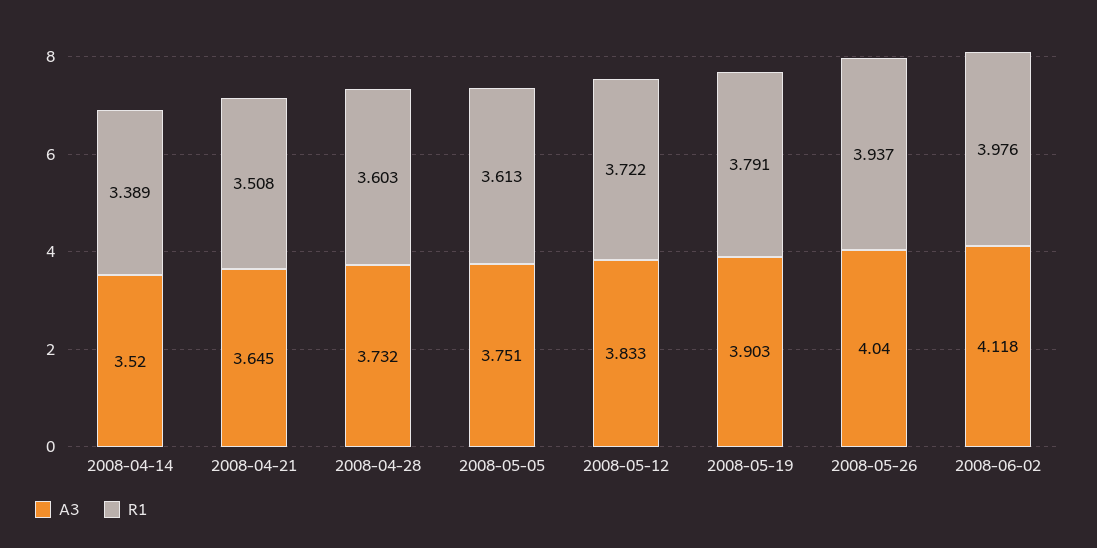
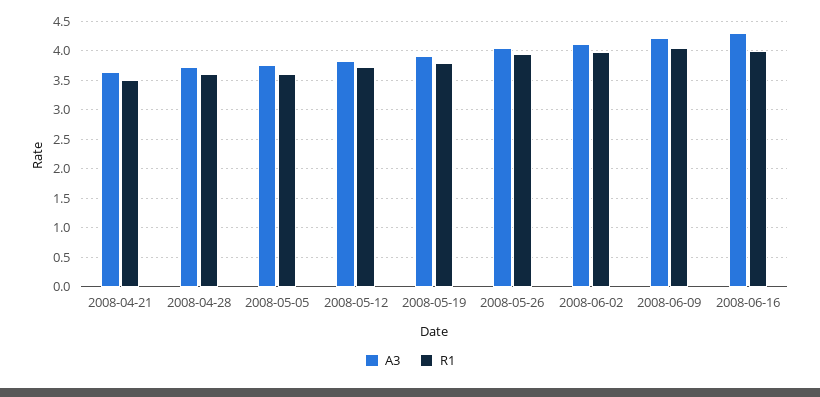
A3, 2008-04-14: 3.52 -> none
R1, 2008-04-14: 3.389 -> none
A3, 2008-06-09: none -> 4.25
R1, 2008-06-09: none -> 4
A3, 2008-06-16: none -> 4.25
R1, 2008-06-16: none -> 4

